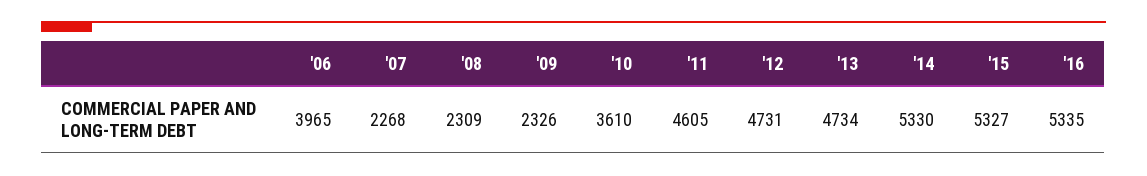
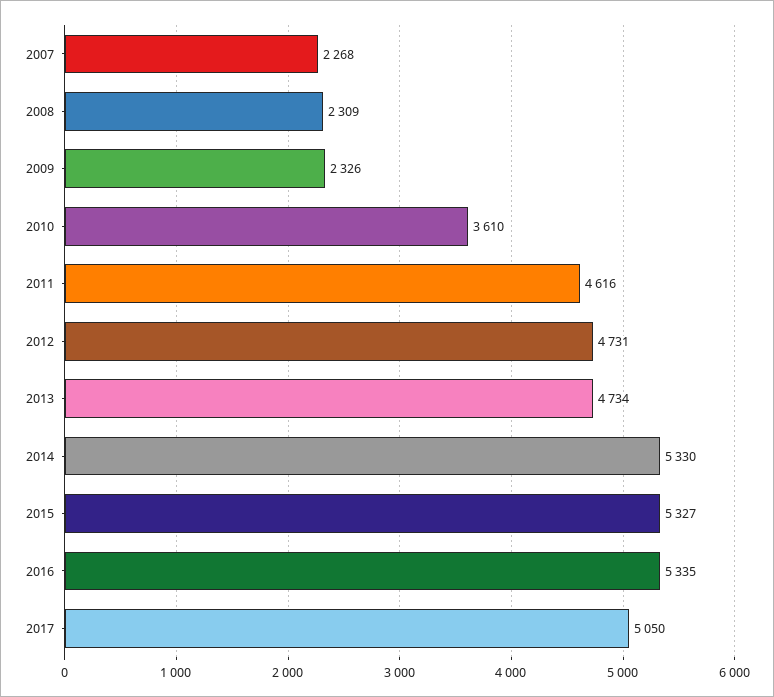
'06: 3965 -> none
'11: 4605 -> 4616
2017: none -> 5050

